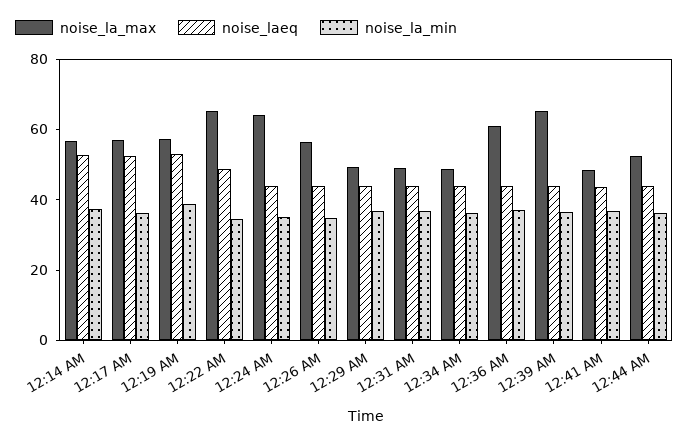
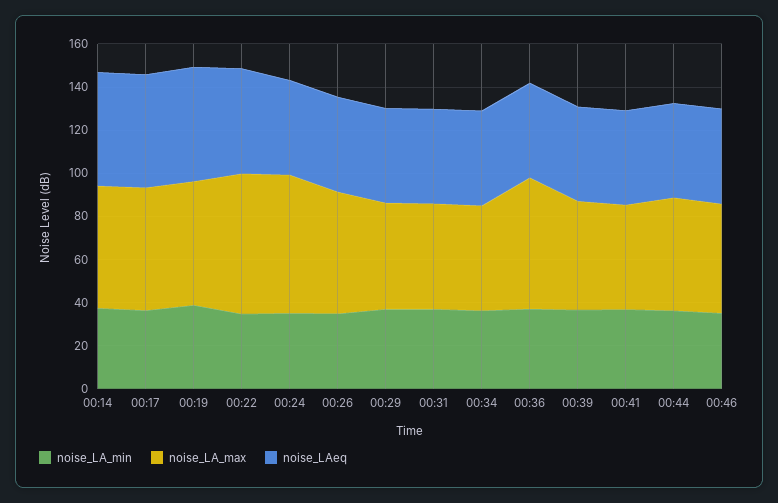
noise_la_max, 12:39 AM: 65 -> 50
noise_la_min, 00:46: none -> 35
noise_la_max, 00:46: none -> 50
noise_laeq, 00:46: none -> 45

